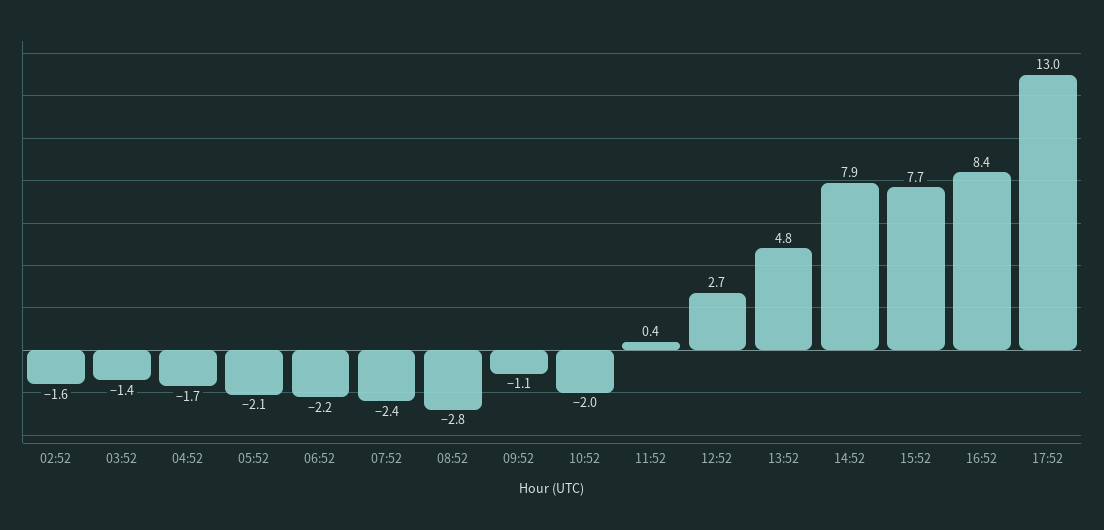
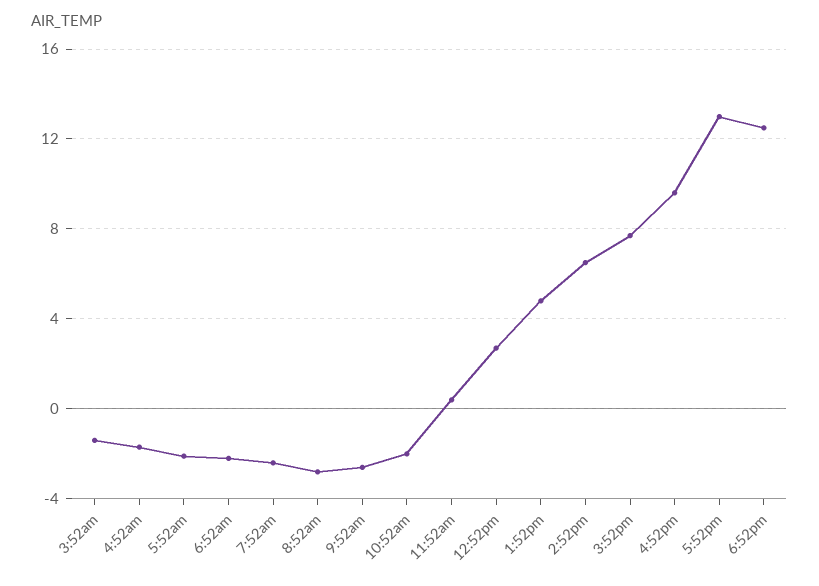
02:52: -1.6 -> none
09:52: -1.1 -> -2.5
14:52: 7.9 -> 6.5
16:52: 8.4 -> 9.5
6:52pm: none -> 12.5

